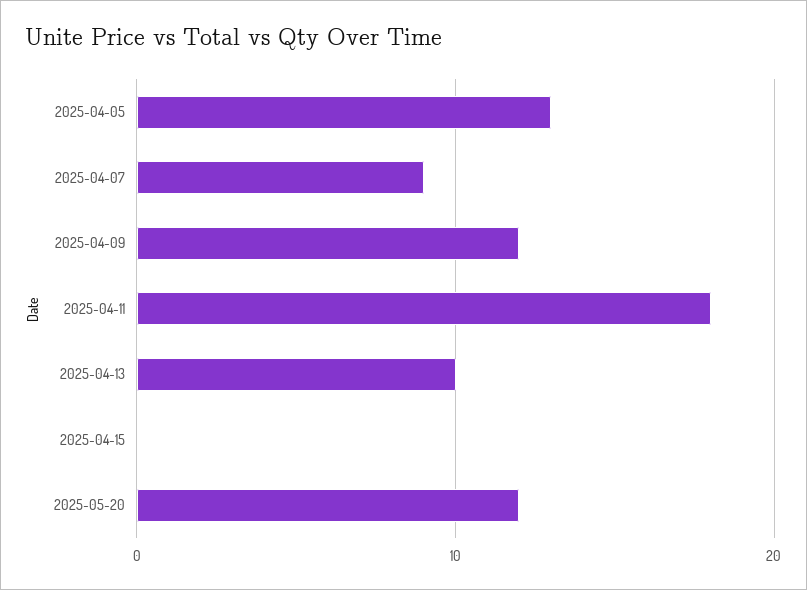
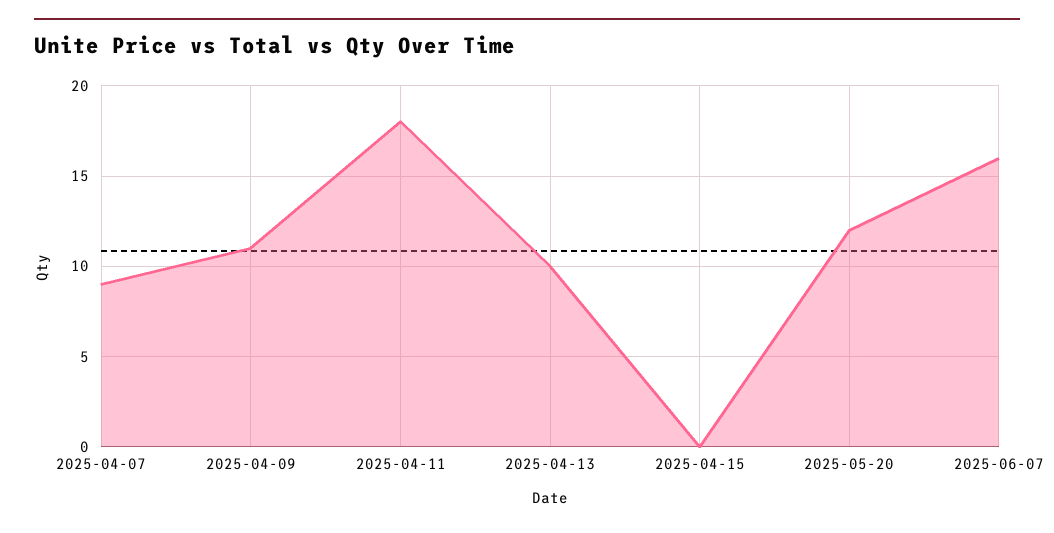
2025-04-05: 13 -> none
2025-04-09: 12 -> 11
2025-06-07: none -> 16

